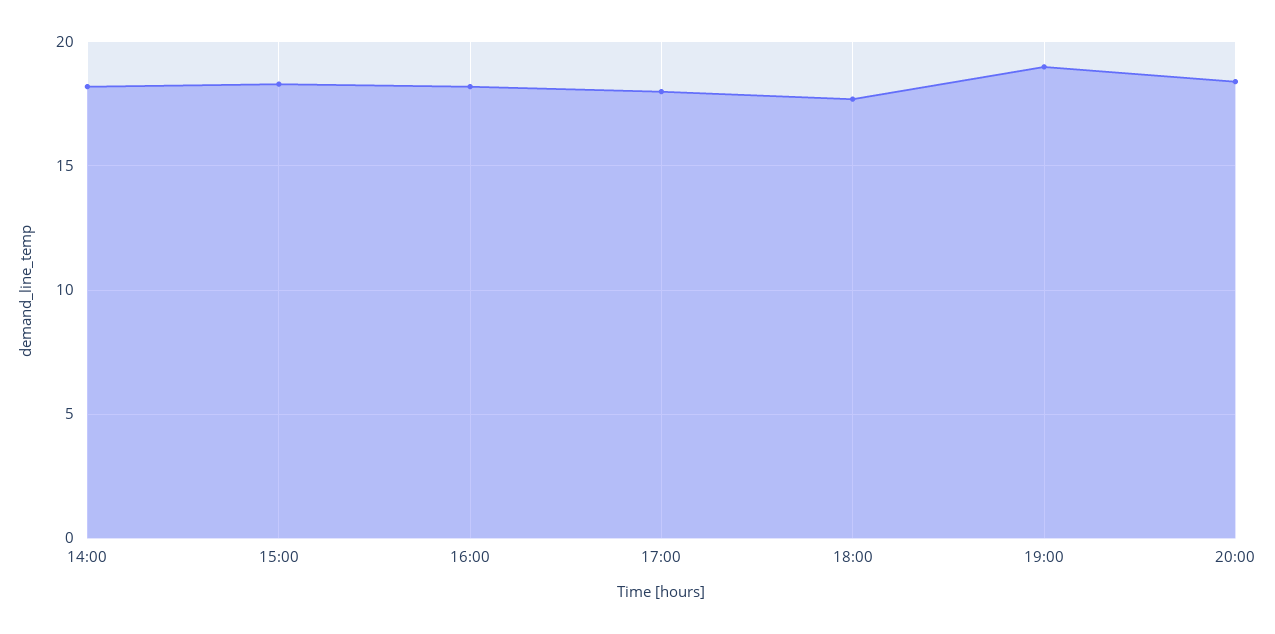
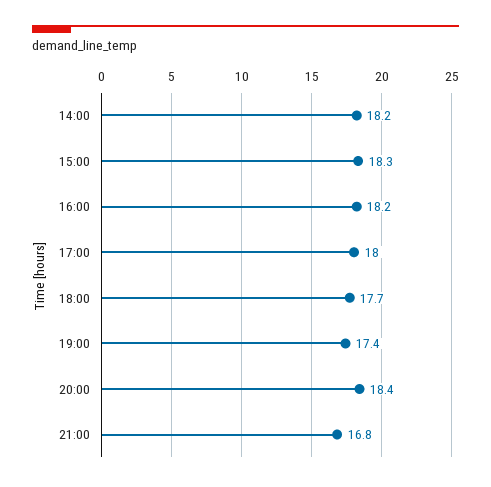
19:00: 19 -> 17.4
21:00: none -> 16.8

